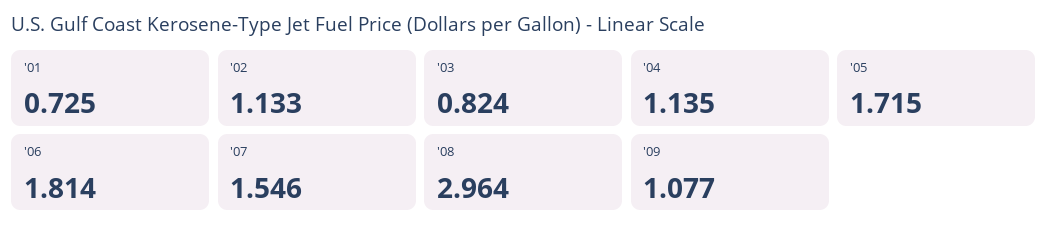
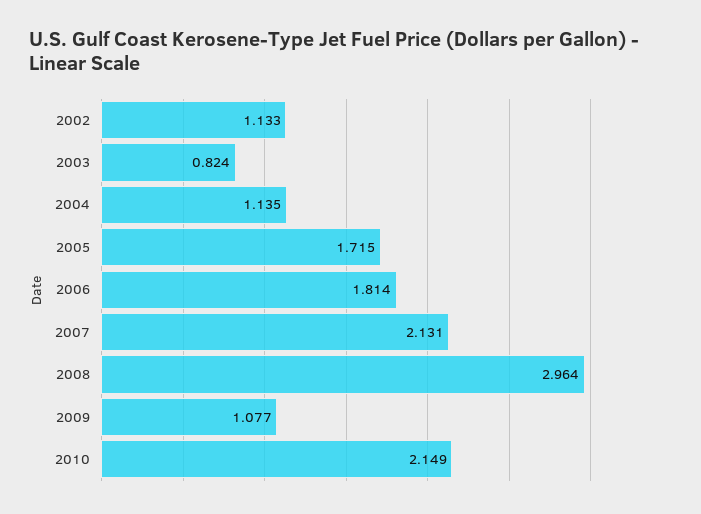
'01: 0.725 -> none
'07: 1.546 -> 2.131
2010: none -> 2.149

